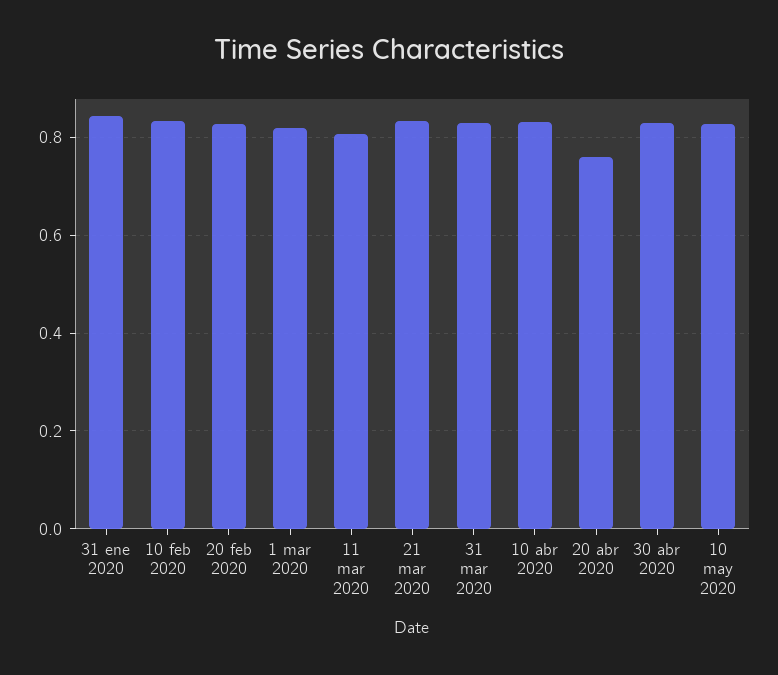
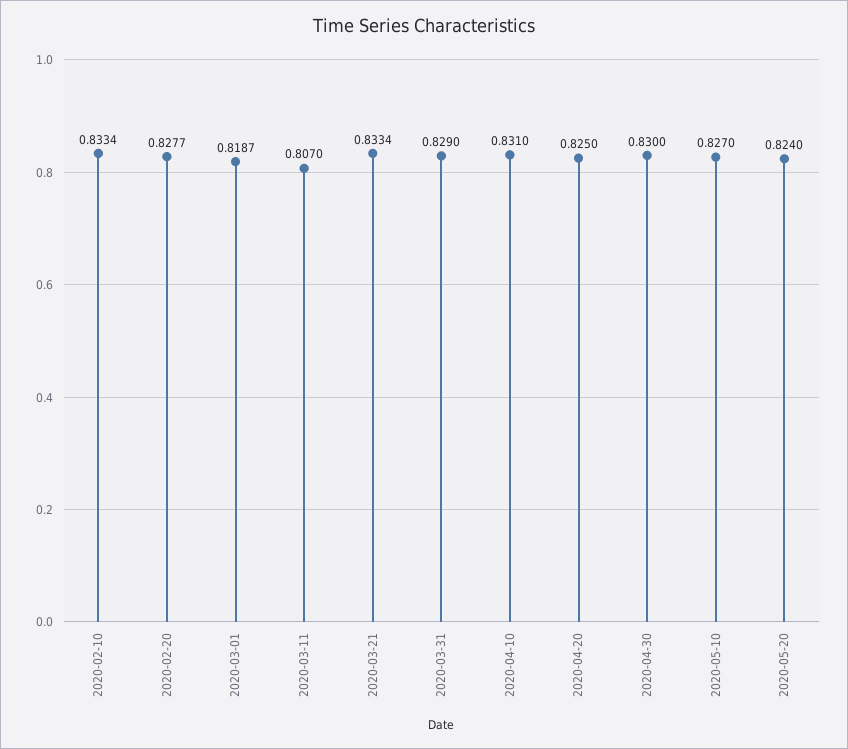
31 ene 2020: 0.84 -> none
20 abr 2020: 0.76 -> 0.825
2020-05-20: none -> 0.824

